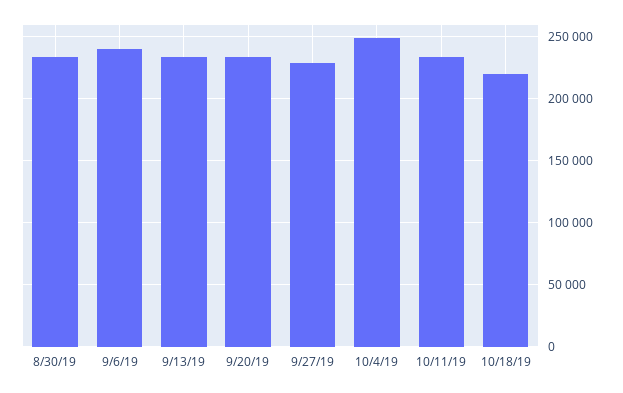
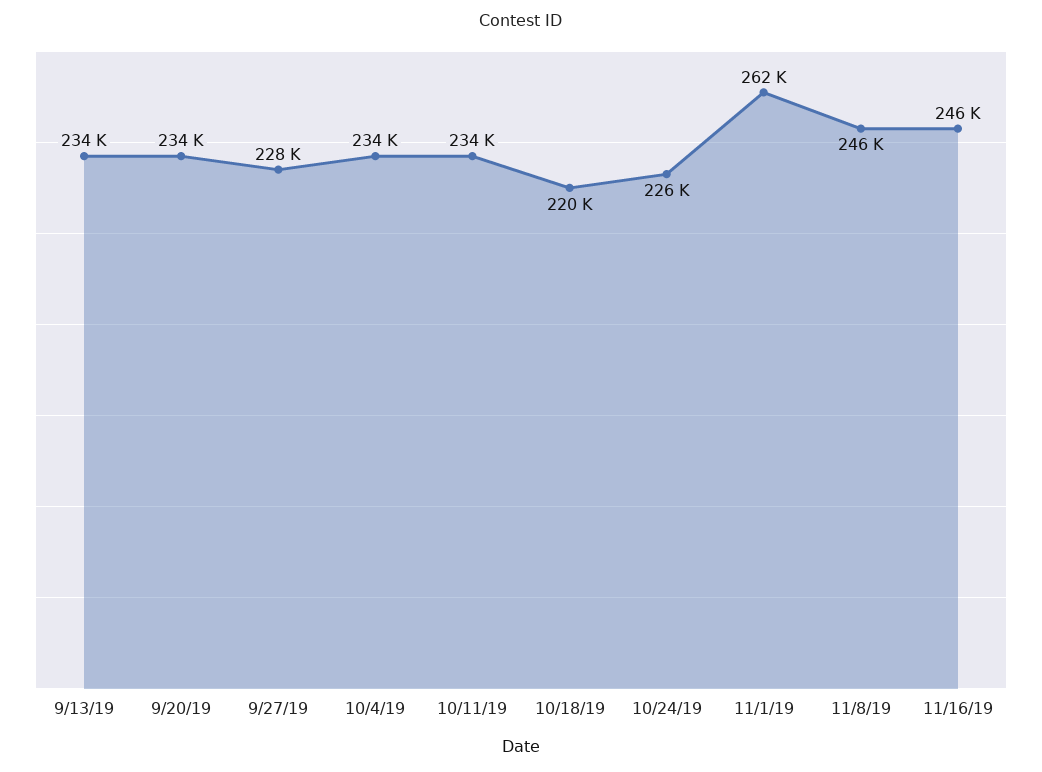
8/30/19: 235000 -> none
9/6/19: 240000 -> none
10/4/19: 250000 -> 234000
10/24/19: none -> 226000
11/1/19: none -> 262000
11/8/19: none -> 246000
11/16/19: none -> 246000

